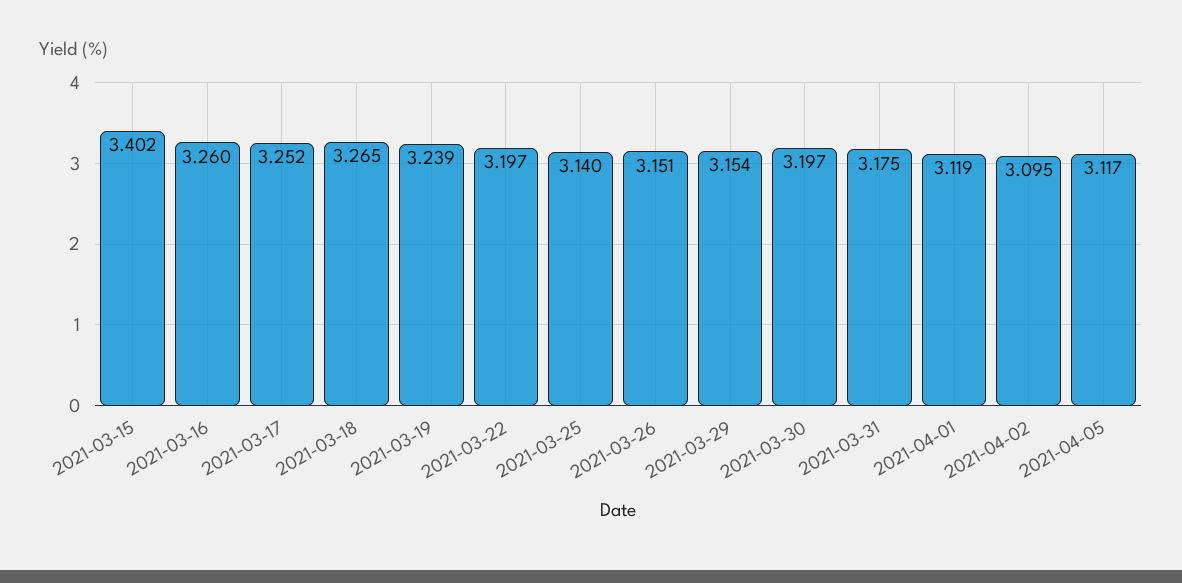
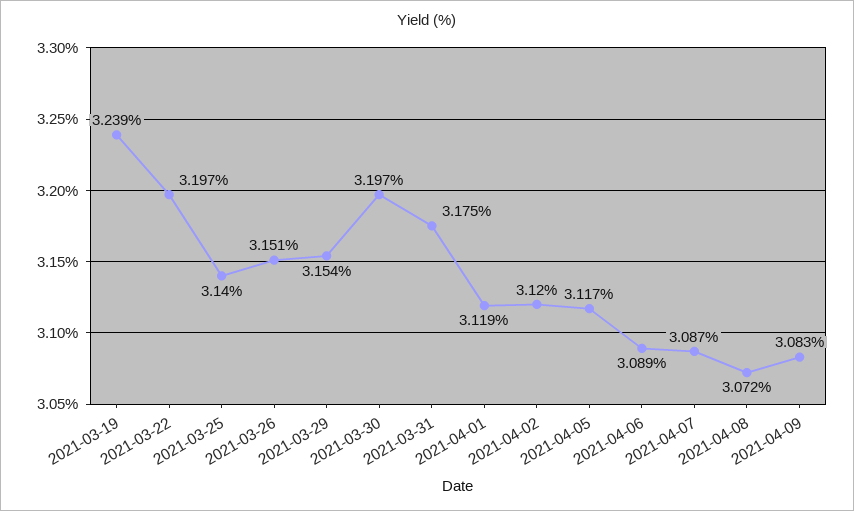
2021-03-15: 3.402 -> none
2021-03-16: 3.26 -> none
2021-03-17: 3.252 -> none
2021-03-18: 3.265 -> none
2021-04-02: 3.095 -> 3.12
2021-04-06: none -> 3.089
2021-04-07: none -> 3.087
2021-04-08: none -> 3.072
2021-04-09: none -> 3.083

